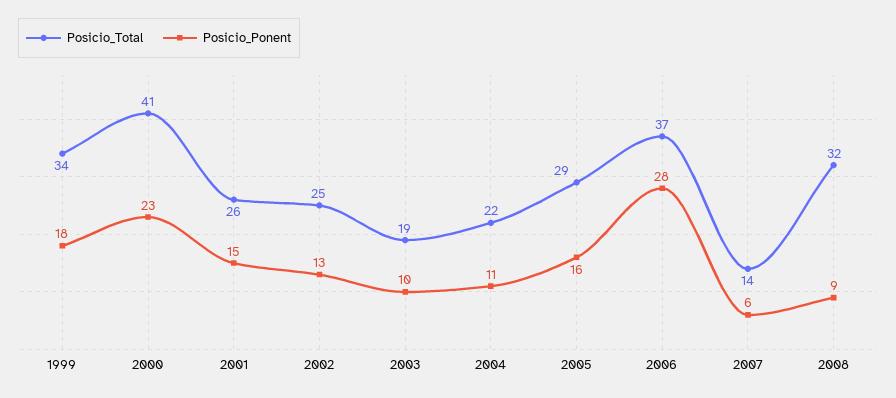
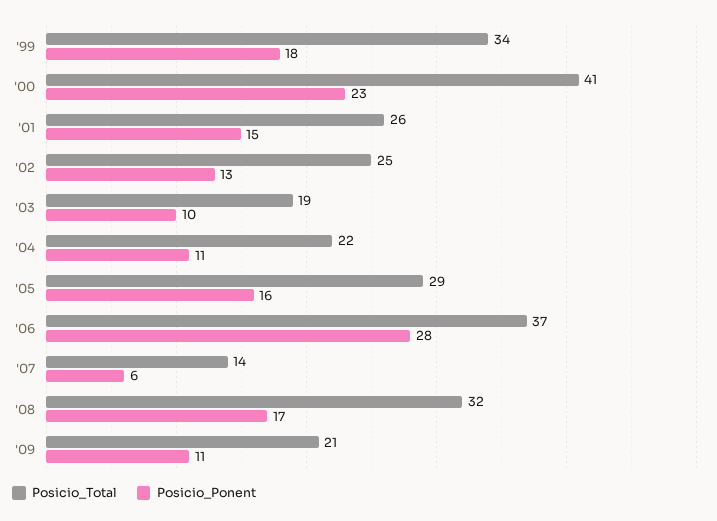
Posicio_Ponent, 2008: 9 -> 17
Posicio_Total, '09: none -> 21
Posicio_Ponent, '09: none -> 11

